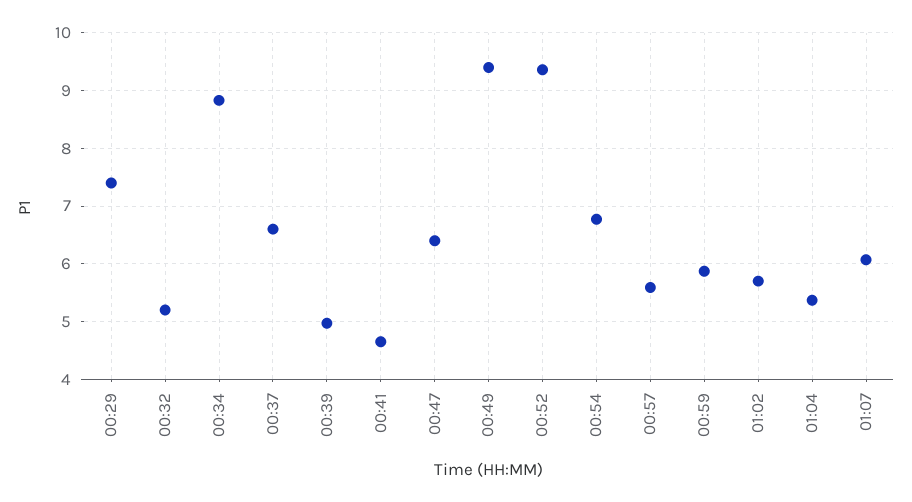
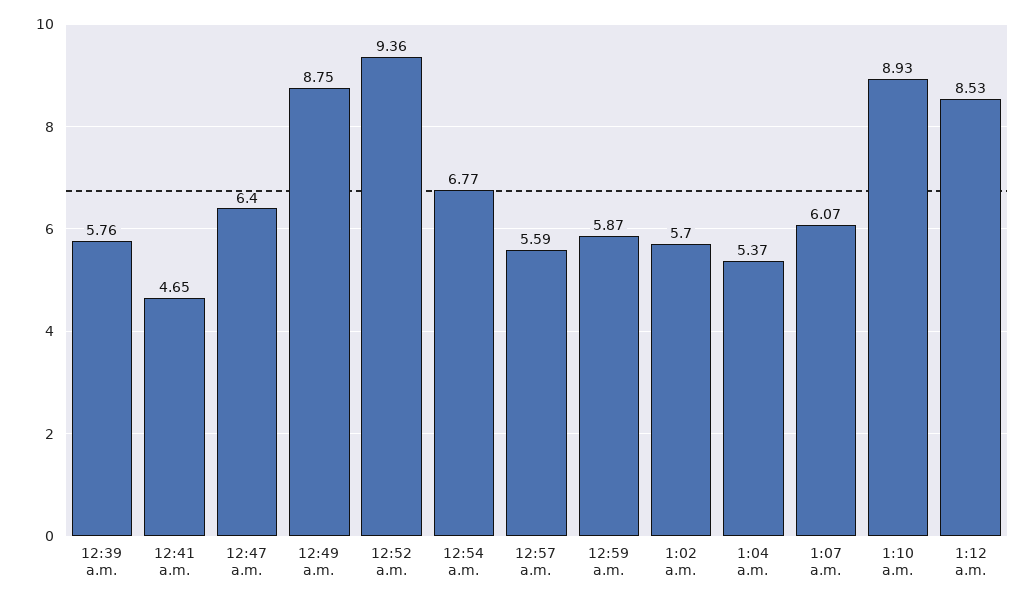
00:29: 7.4 -> none
00:32: 5.2 -> none
00:34: 8.8 -> none
00:37: 6.6 -> none
00:39: 5 -> 5.76
00:49: 9.4 -> 8.75
1:10 a.m.: none -> 8.93
1:12 a.m.: none -> 8.53

